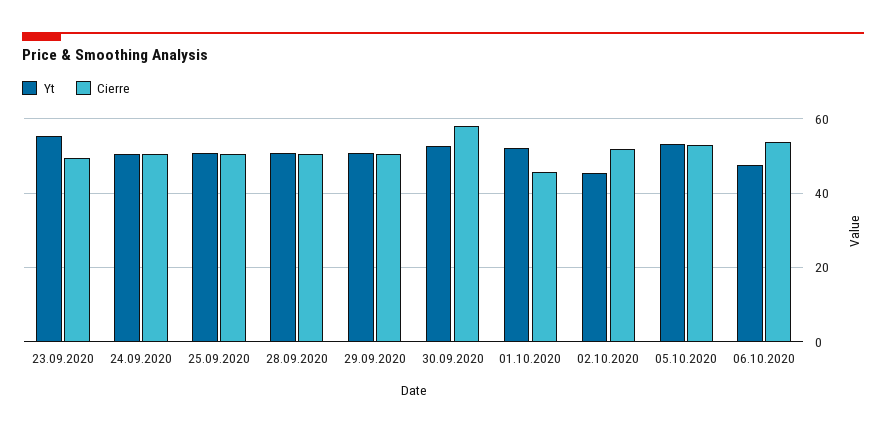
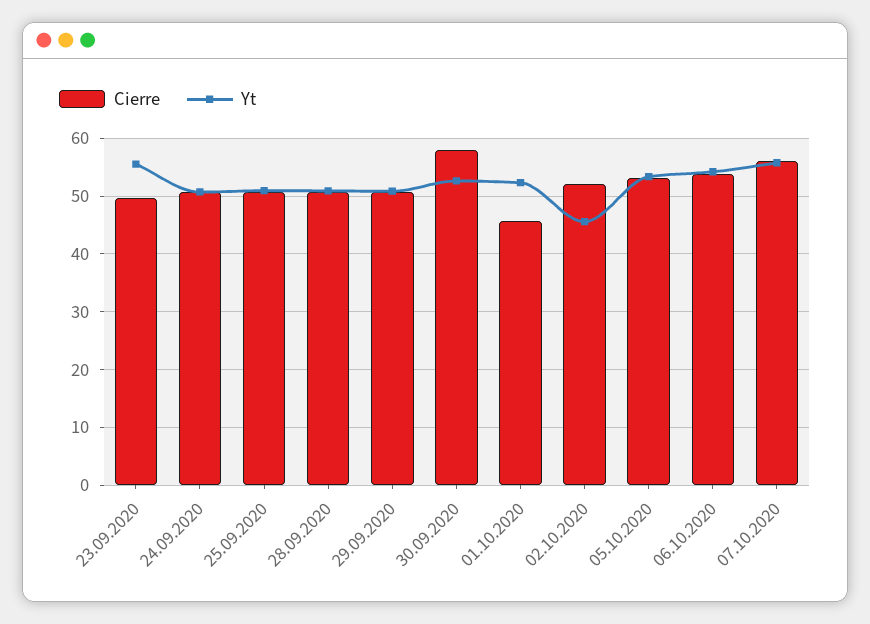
Yt, 06.10.2020: 48 -> 54
Cierre, 07.10.2020: none -> 56
Yt, 07.10.2020: none -> 56

